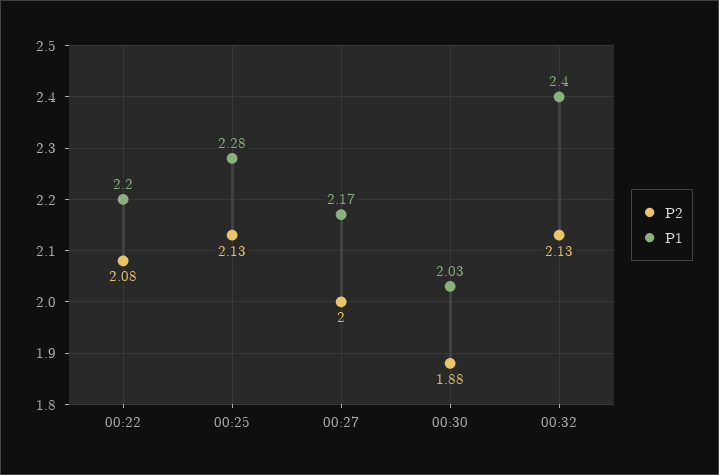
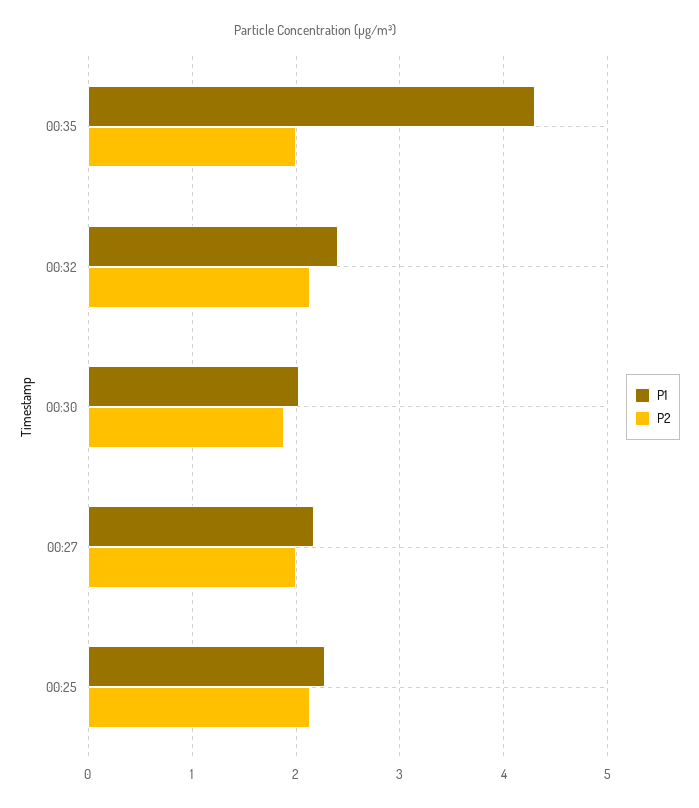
P2, 00:22: 2.08 -> none
P1, 00:22: 2.2 -> none
P1, 00:35: none -> 4.3
P2, 00:35: none -> 2

